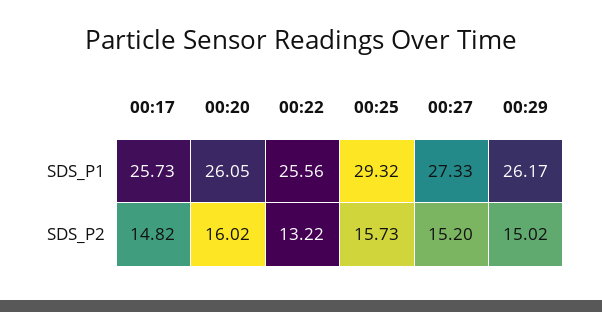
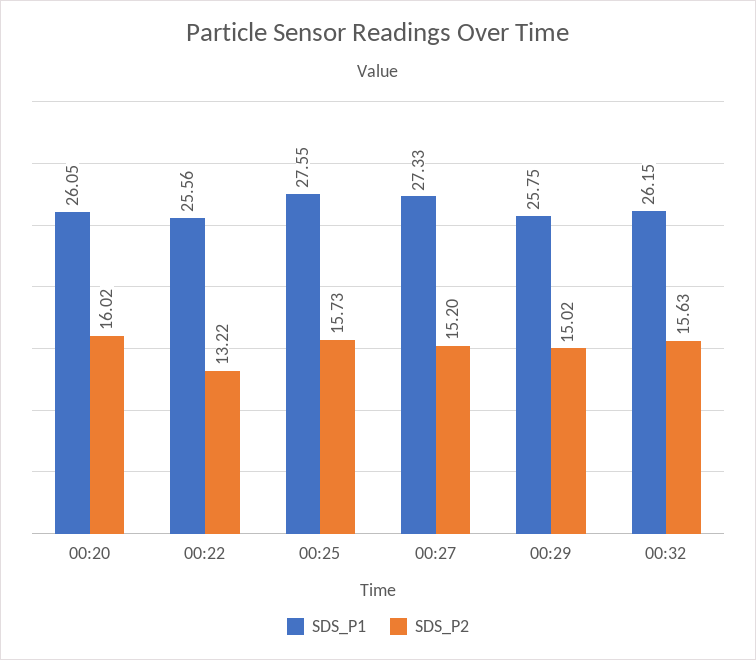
SDS_P1, 00:17: 25.73 -> none
SDS_P1, 00:25: 29.32 -> 27.55
SDS_P1, 00:29: 26.17 -> 25.75
SDS_P2, 00:17: 14.82 -> none
SDS_P1, 00:32: none -> 26.15
SDS_P2, 00:32: none -> 15.63

